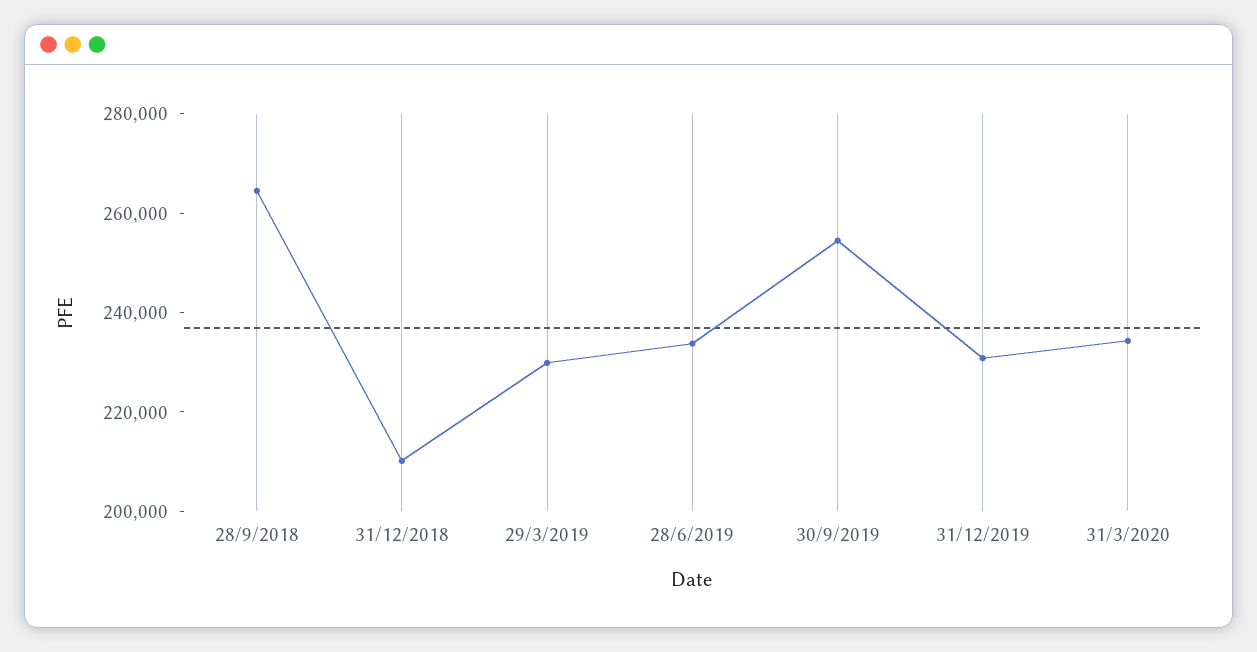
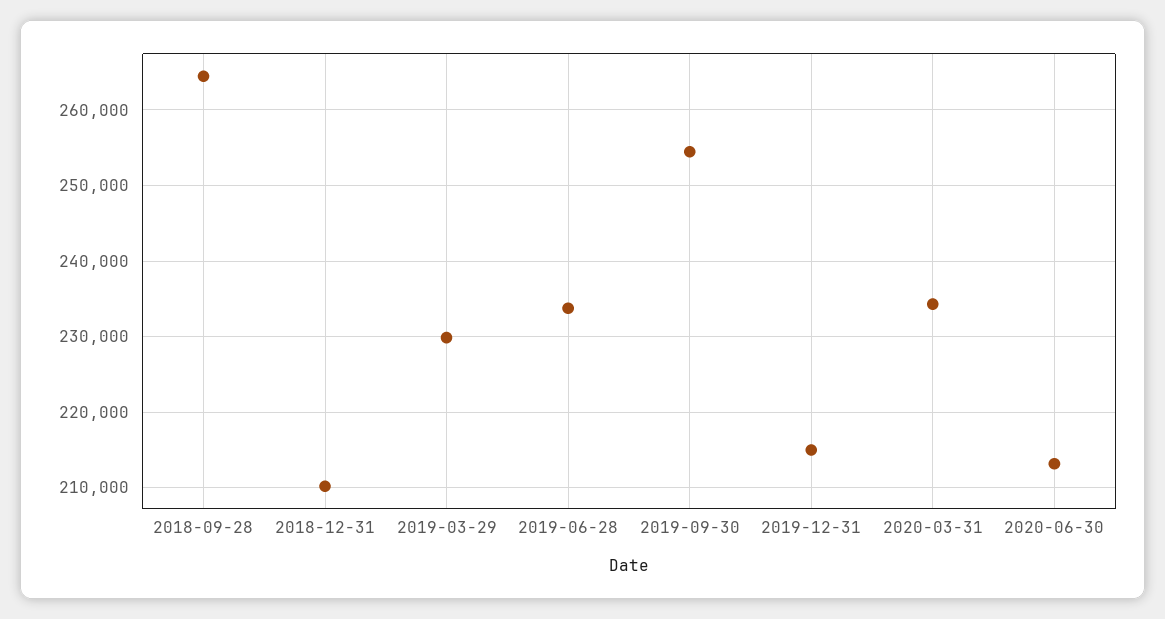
31/12/2019: 230000 -> 215000
2020-06-30: none -> 213000

